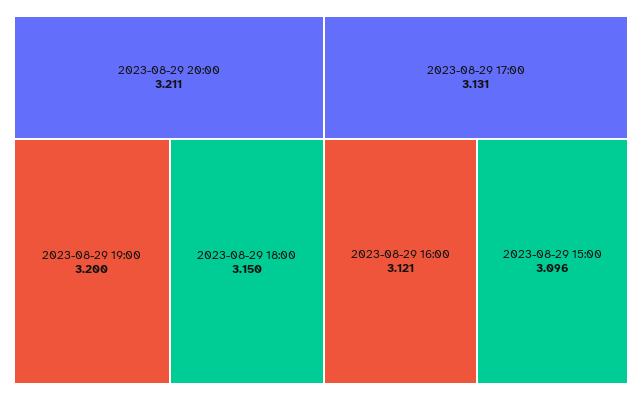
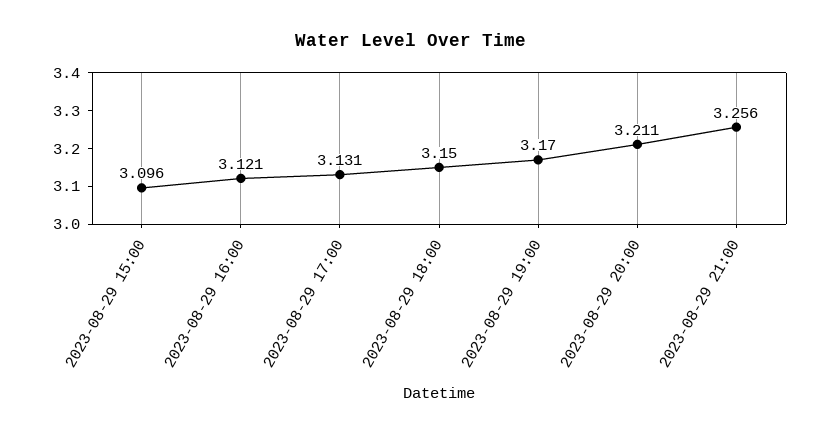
2023-08-29 19:00: 3.2 -> 3.17
2023-08-29 21:00: none -> 3.256

